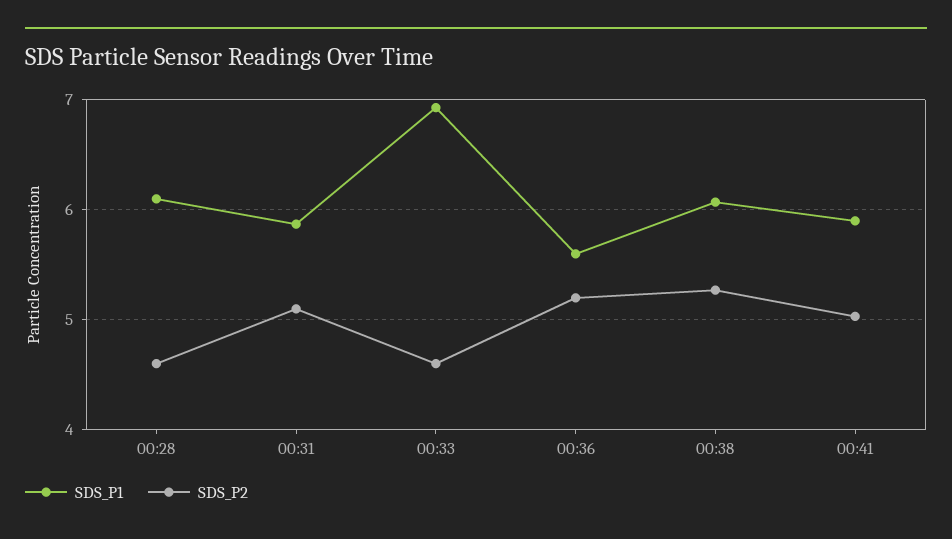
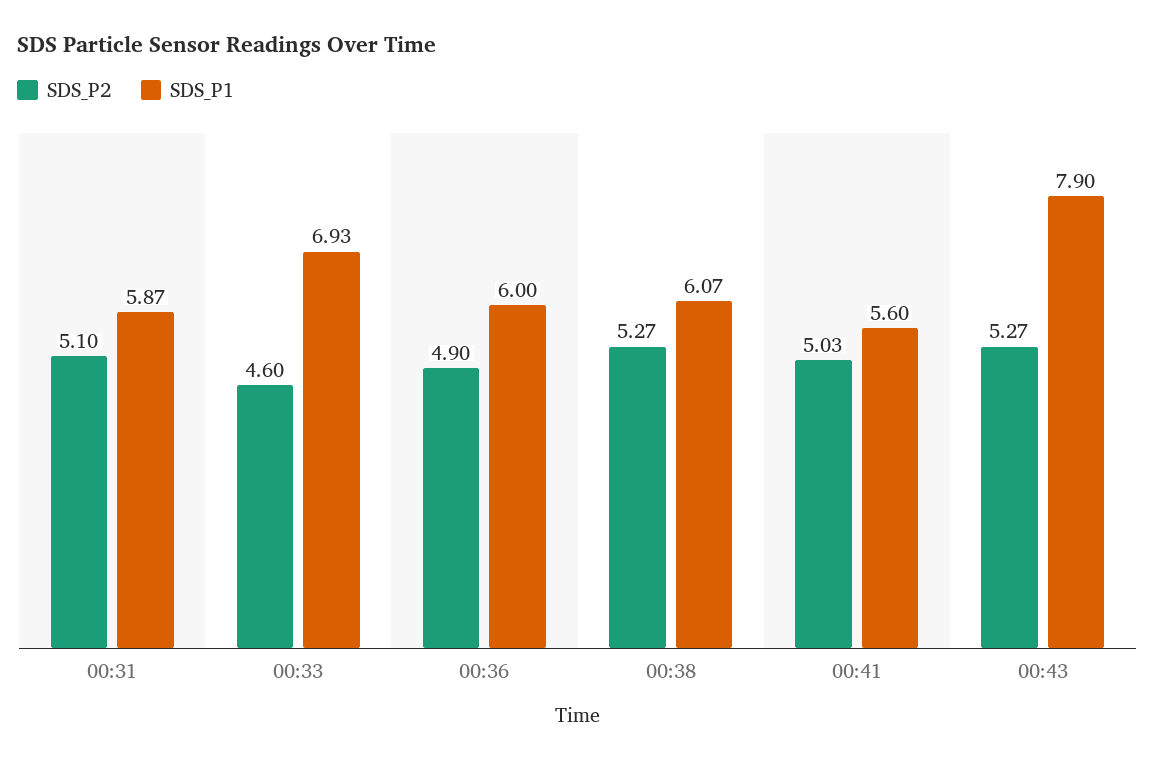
SDS_P1, 00:28: 6.1 -> none
SDS_P2, 00:28: 4.6 -> none
SDS_P1, 00:36: 5.6 -> 6
SDS_P2, 00:36: 5.2 -> 4.9
SDS_P1, 00:41: 5.9 -> 5.6
SDS_P2, 00:43: none -> 5.27
SDS_P1, 00:43: none -> 7.9

